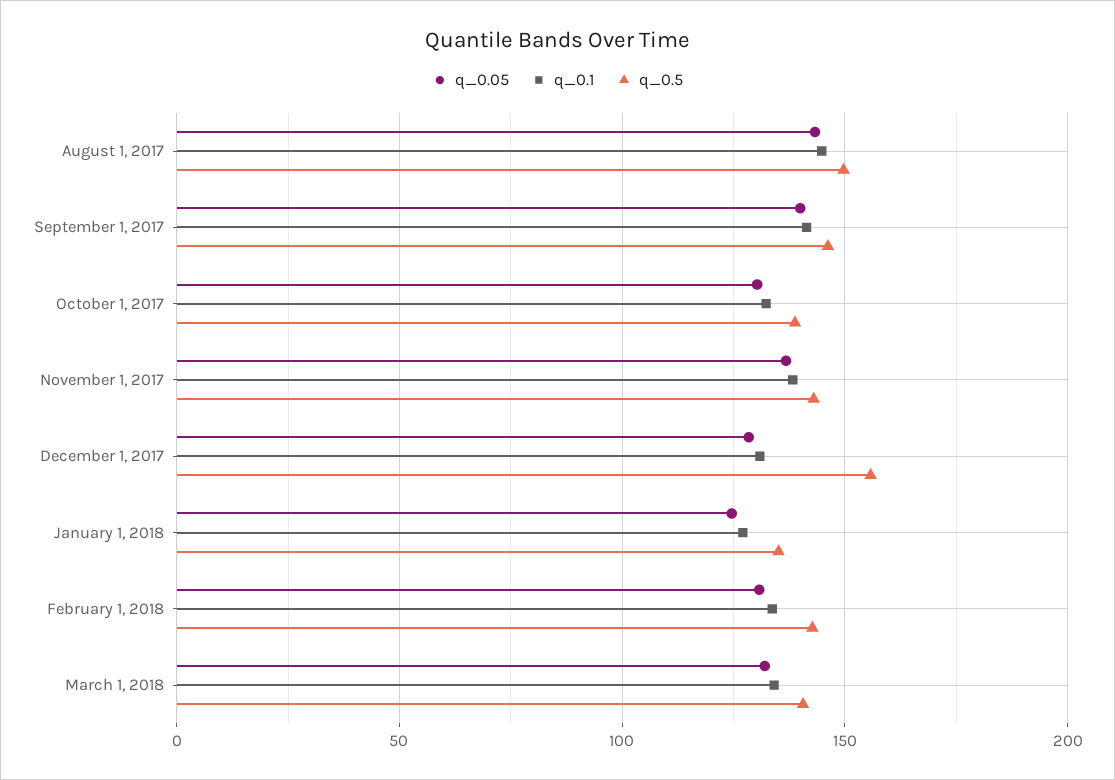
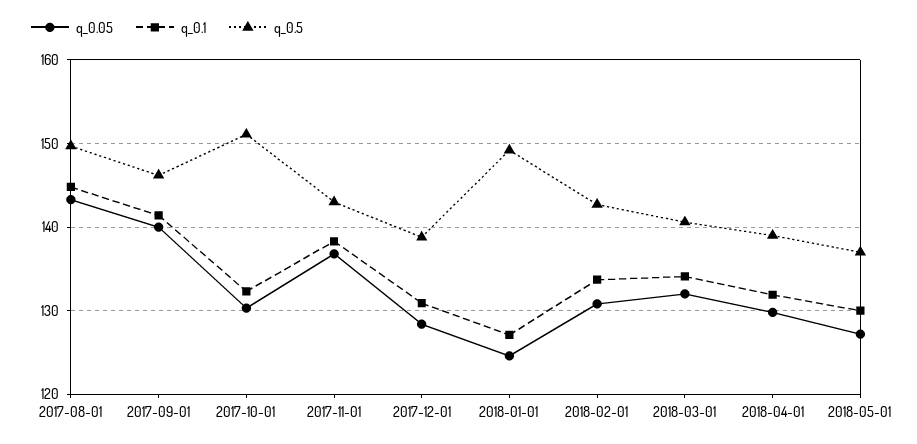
q_0.5, October 1, 2017: 140 -> 151
q_0.5, December 1, 2017: 155 -> 139
q_0.5, January 1, 2018: 135 -> 149
q_0.05, 2018-04-01: none -> 130
q_0.1, 2018-04-01: none -> 132
q_0.5, 2018-04-01: none -> 139
q_0.05, 2018-05-01: none -> 127
q_0.1, 2018-05-01: none -> 130
q_0.5, 2018-05-01: none -> 137

